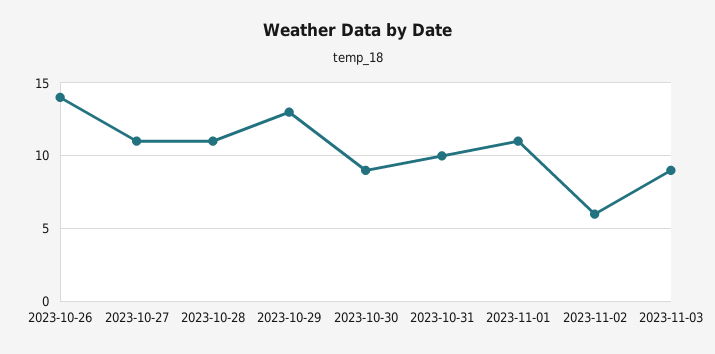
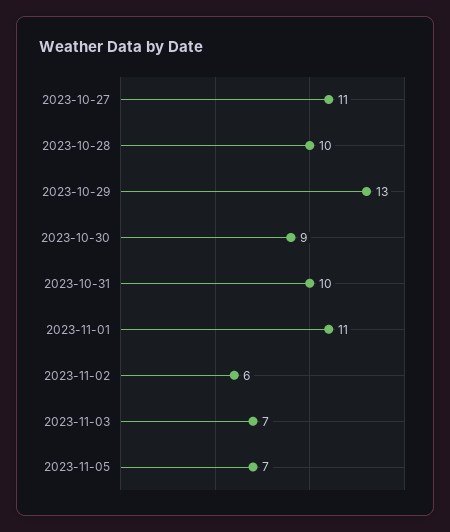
2023-10-26: 14 -> none
2023-10-28: 11 -> 10
2023-11-03: 9 -> 7
2023-11-05: none -> 7

